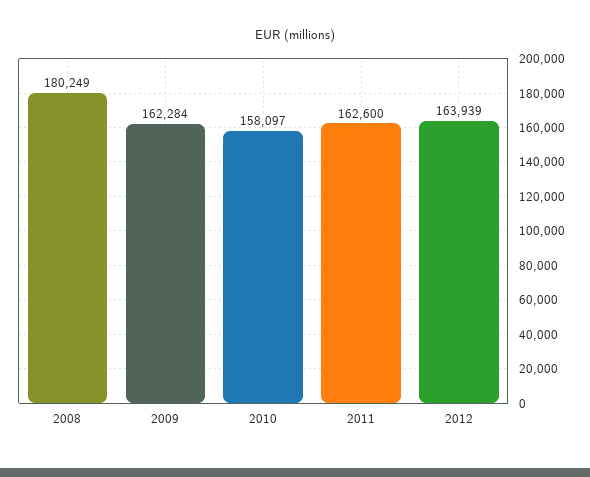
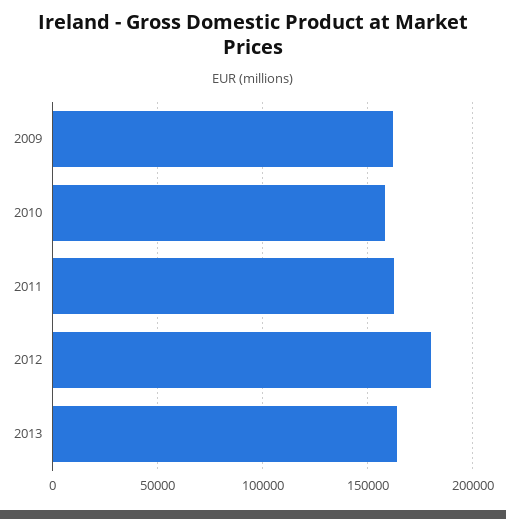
2008: 180249 -> none
2012: 163939 -> 180000
2013: none -> 165000

